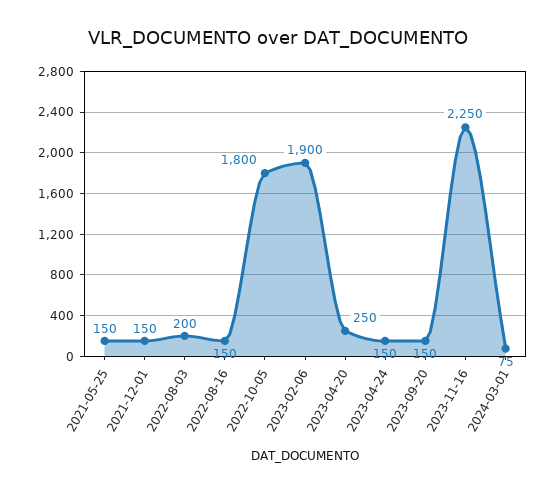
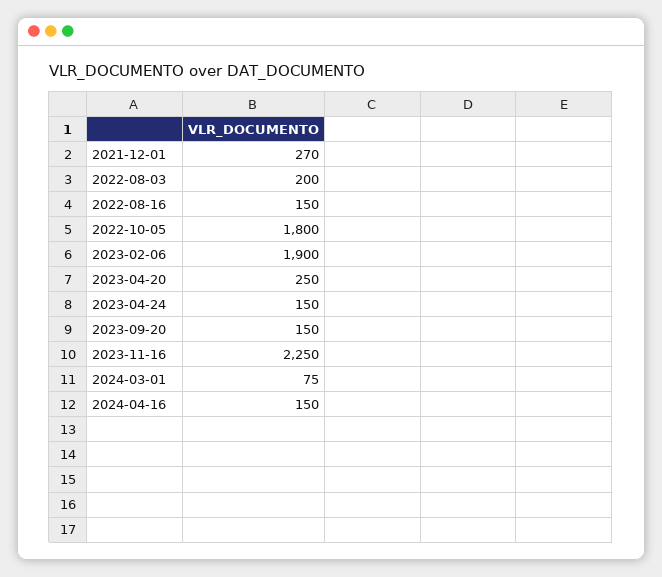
2021-05-25: 150 -> none
2021-12-01: 150 -> 270
2024-04-16: none -> 150

